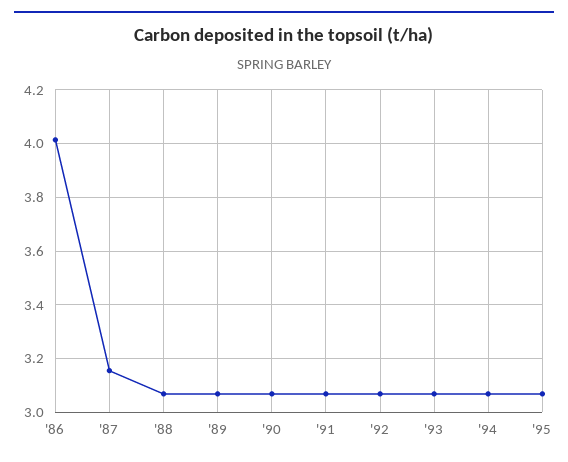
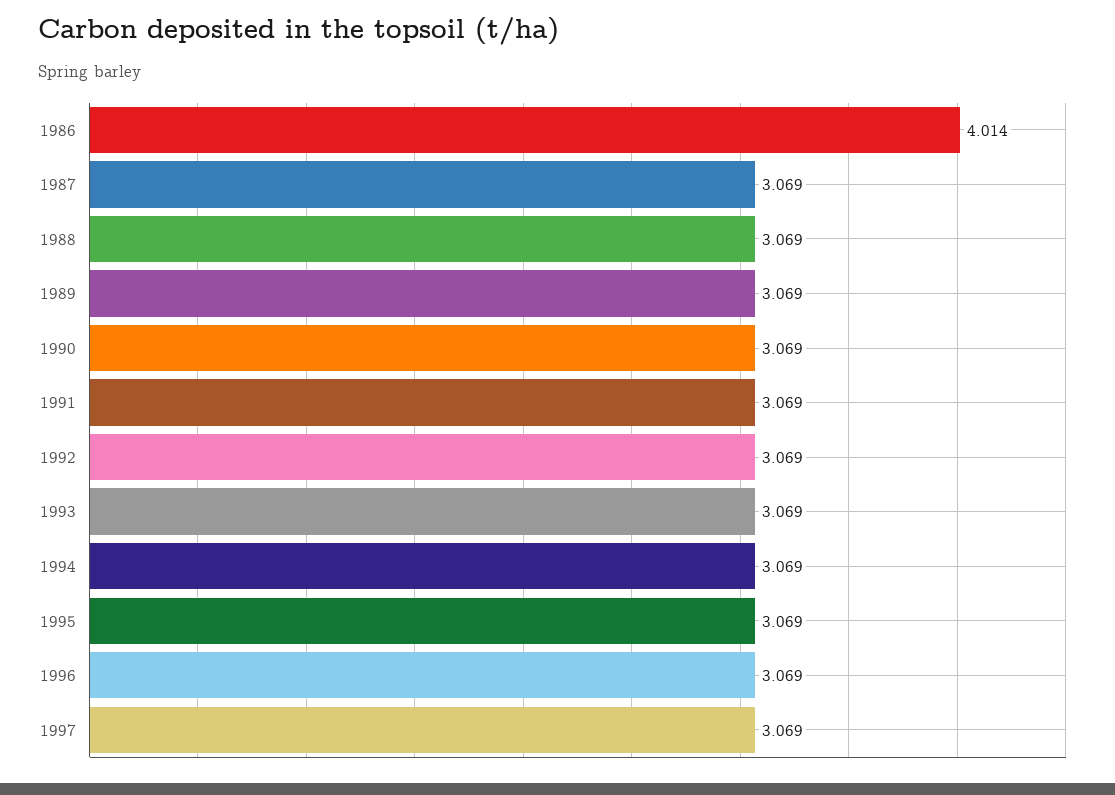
'87: 3.15 -> 3.069
1996: none -> 3.069
1997: none -> 3.069

